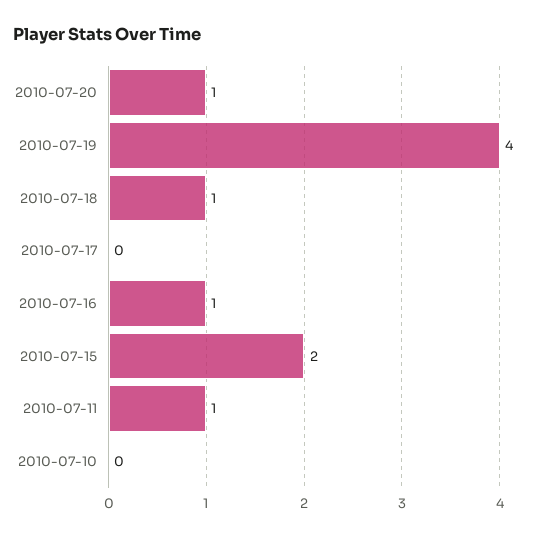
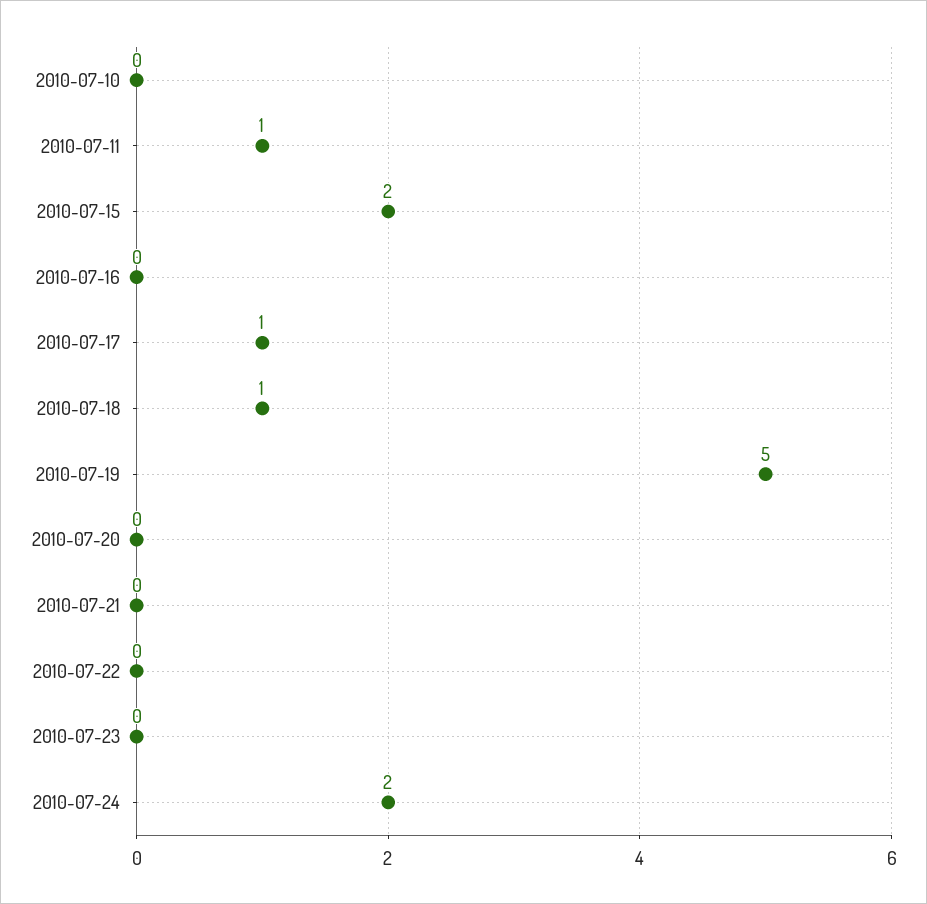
2010-07-20: 1 -> 0
2010-07-19: 4 -> 5
2010-07-17: 0 -> 1
2010-07-16: 1 -> 0
2010-07-21: none -> 0
2010-07-22: none -> 0
2010-07-23: none -> 0
2010-07-24: none -> 2

